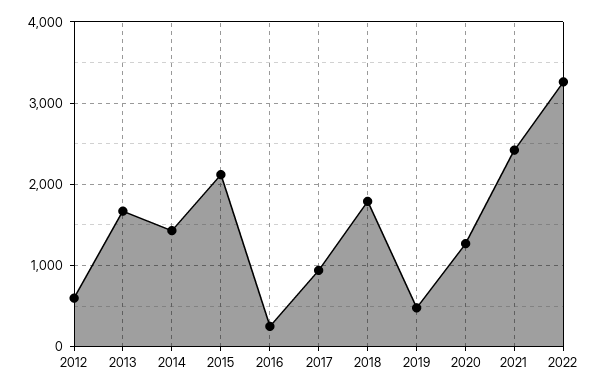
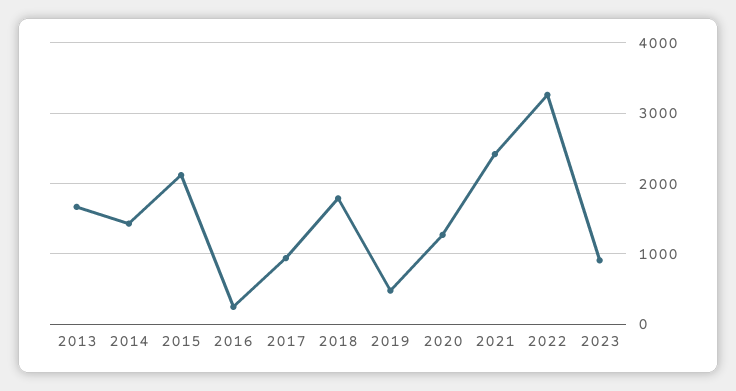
2012: 600 -> none
2023: none -> 900

